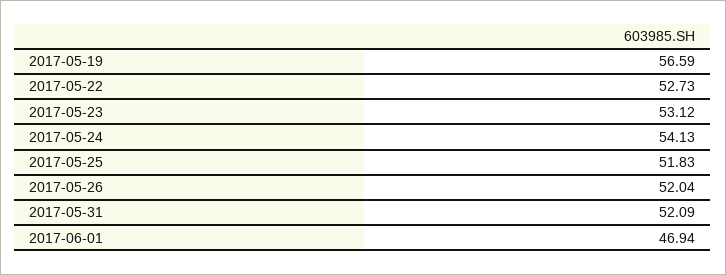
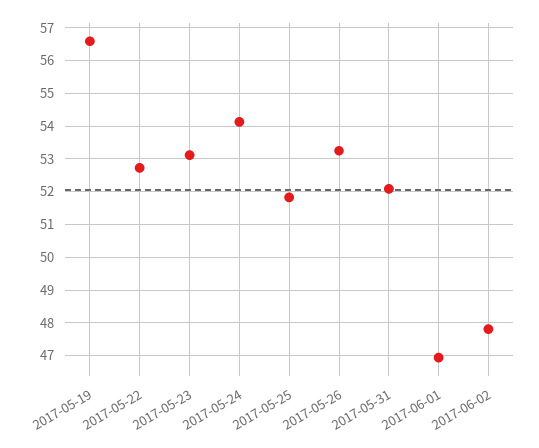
2017-05-26: 52.04 -> 53.2
2017-06-02: none -> 47.8

